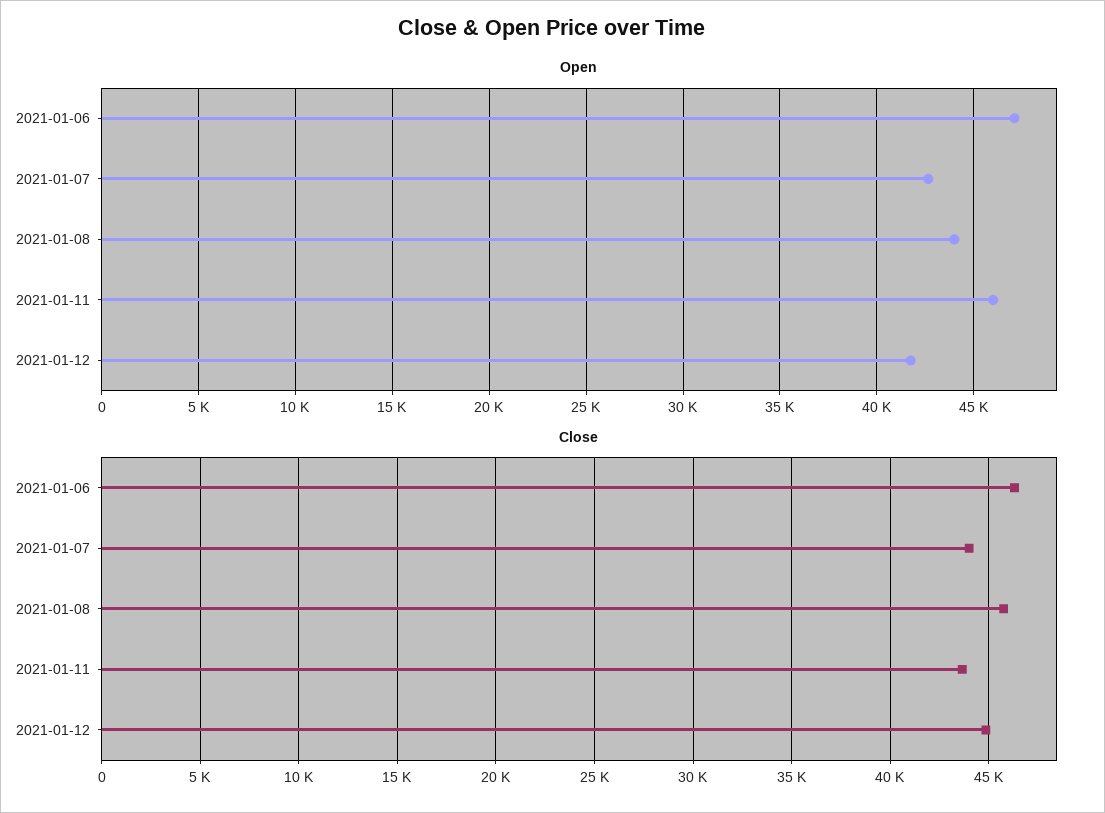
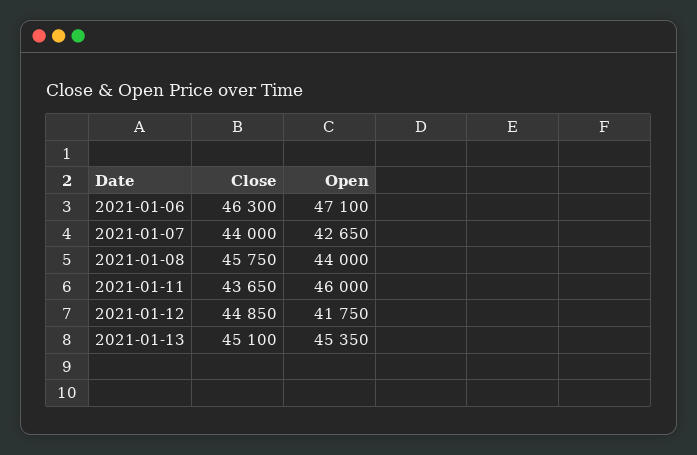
Close, 2021-01-13: none -> 45100
Open, 2021-01-13: none -> 45350

